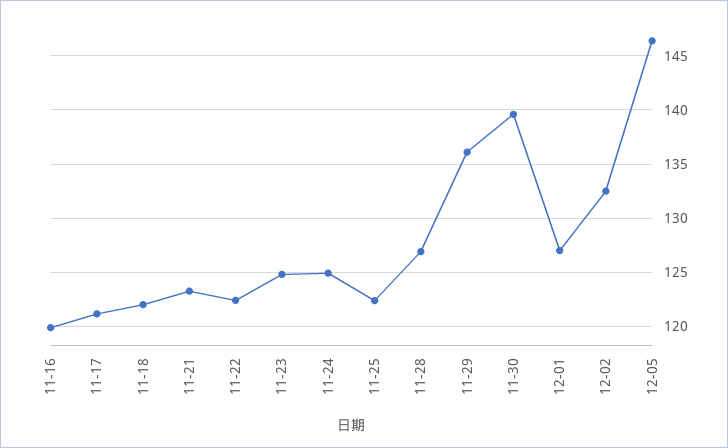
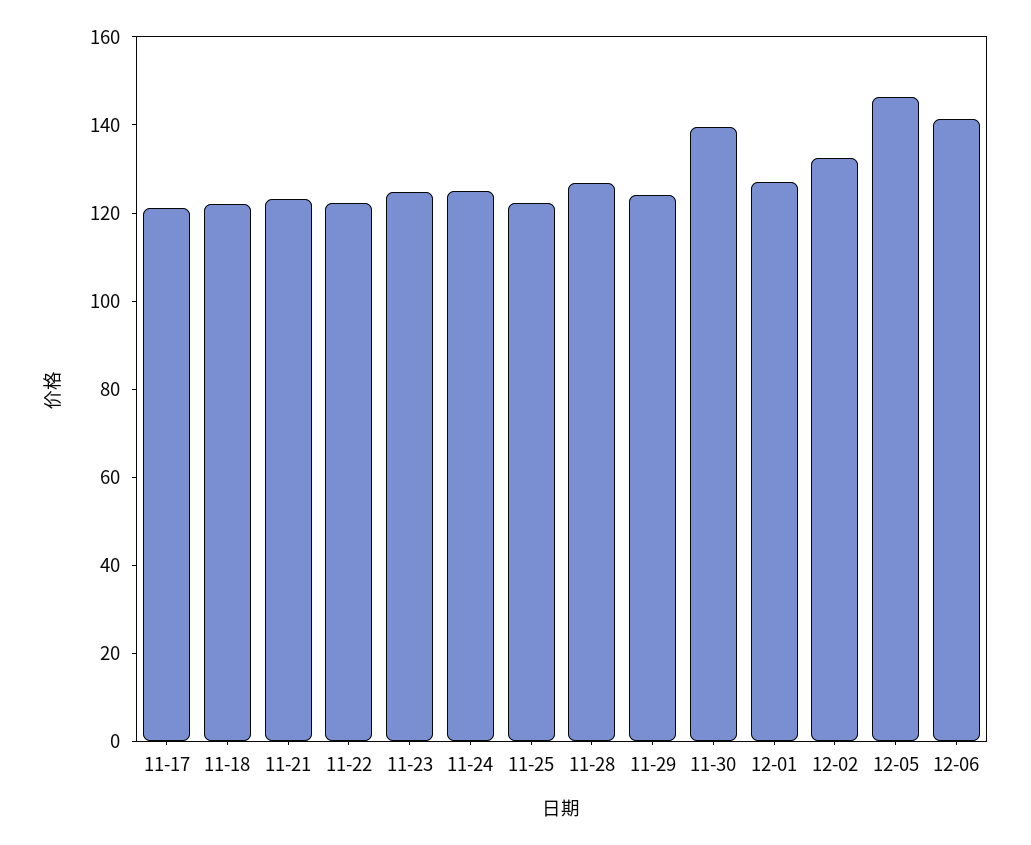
11-16: 120 -> none
11-29: 136 -> 125
12-06: none -> 140

